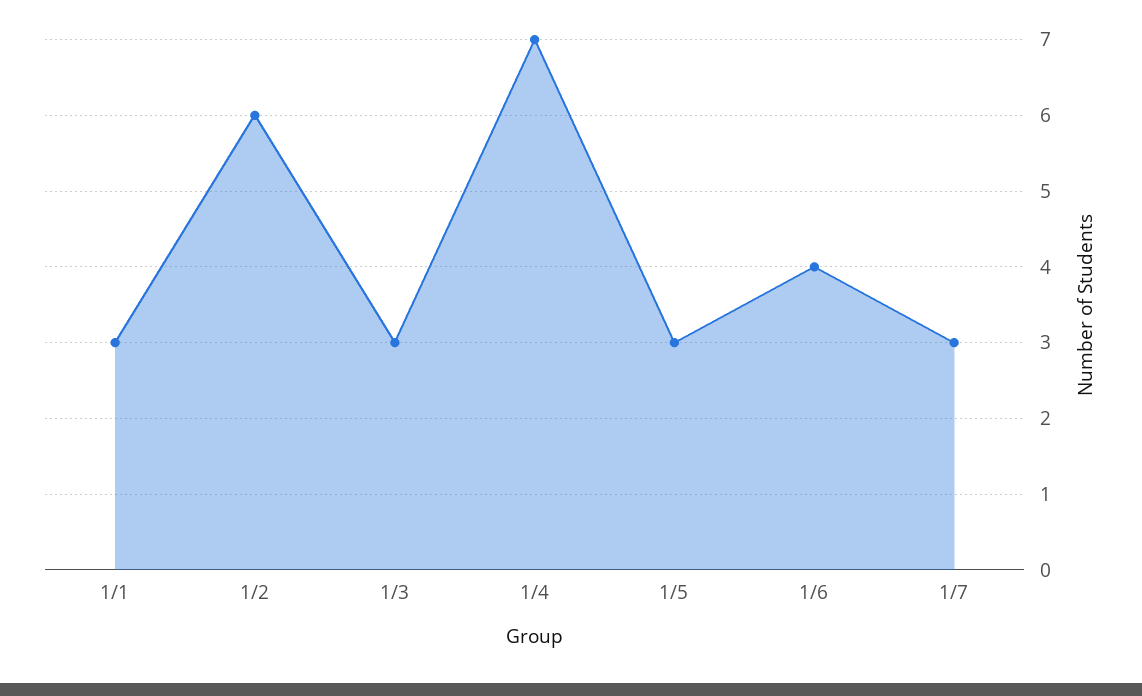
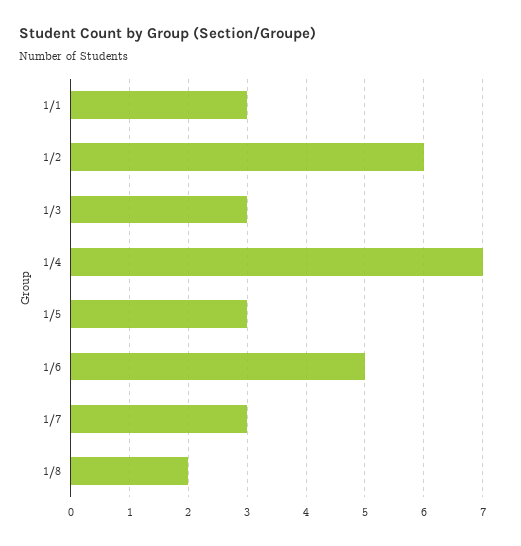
1/6: 4 -> 5
1/8: none -> 2

